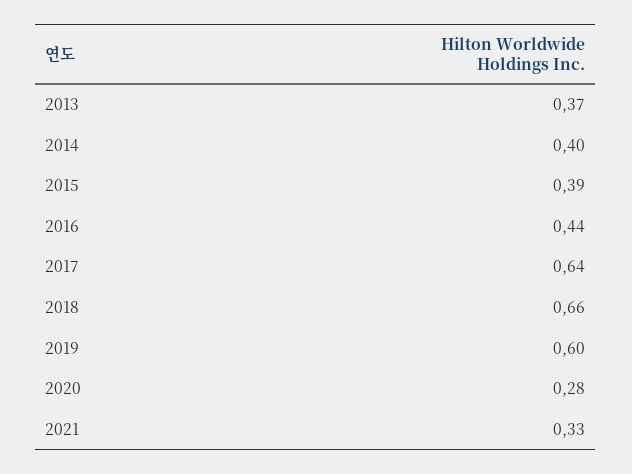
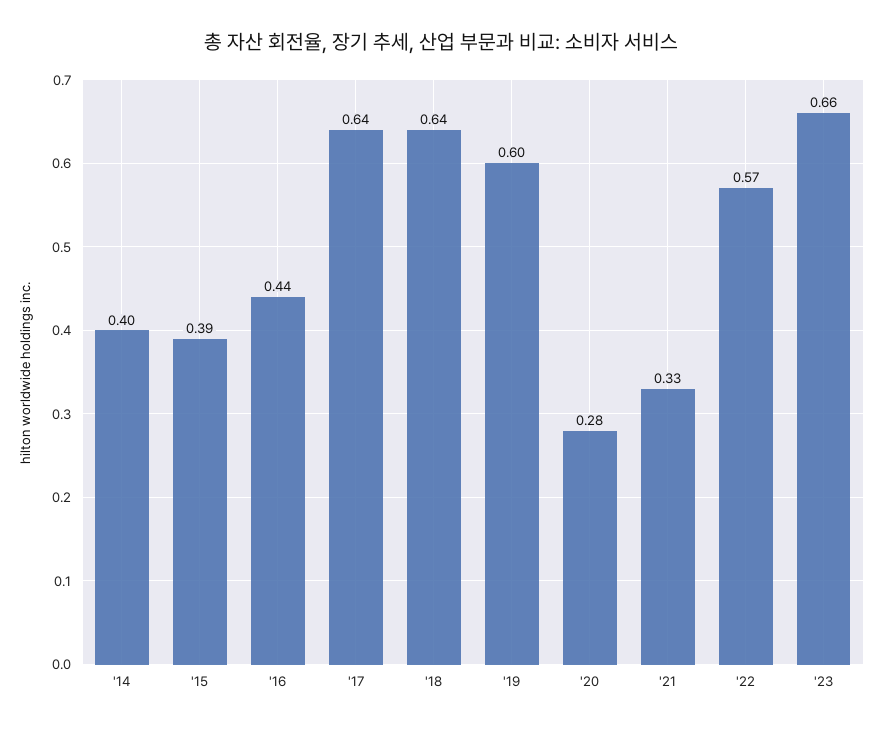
2013: 0.37 -> none
2018: 0.66 -> 0.64
'22: none -> 0.57
'23: none -> 0.66

